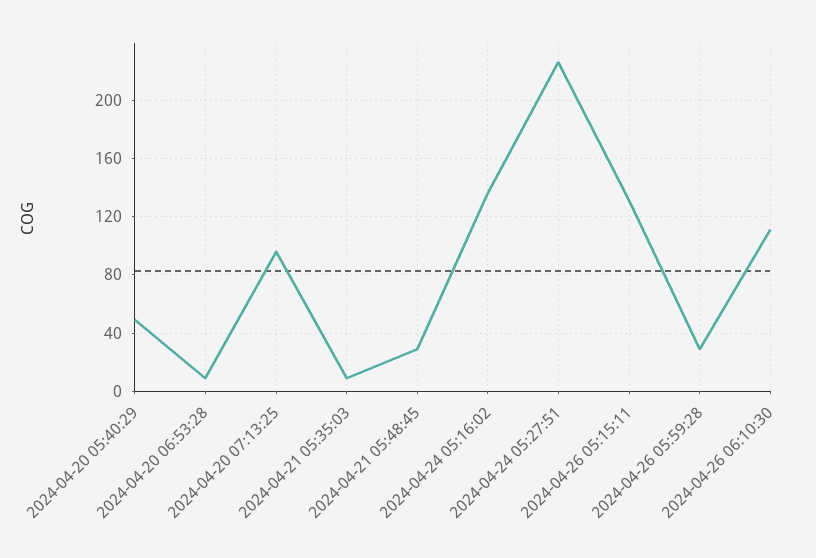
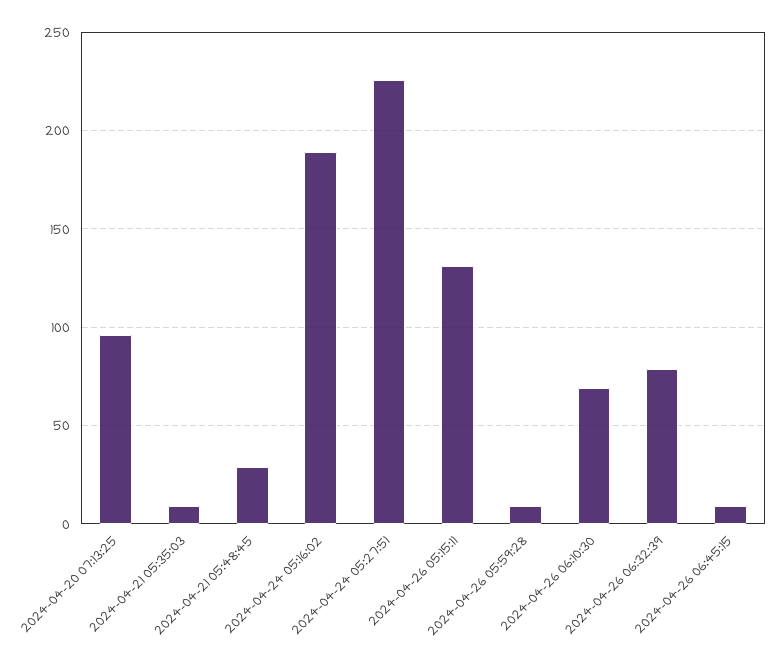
2024-04-20 05:40:29: 50 -> none
2024-04-20 06:53:28: 10 -> none
2024-04-24 05:16:02: 135 -> 190
2024-04-26 05:59:28: 30 -> 10
2024-04-26 06:10:30: 110 -> 70
2024-04-26 06:32:39: none -> 80
2024-04-26 06:45:15: none -> 10

